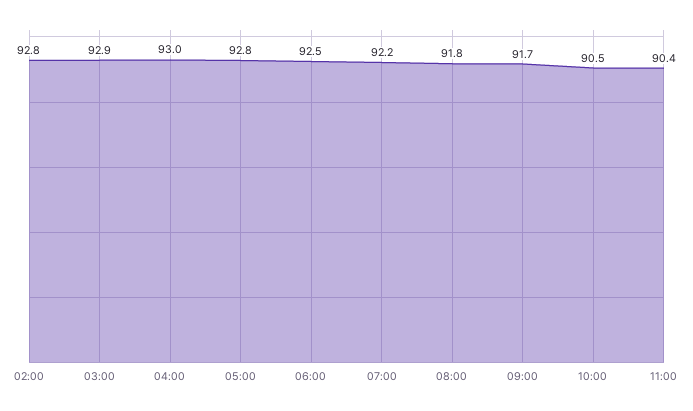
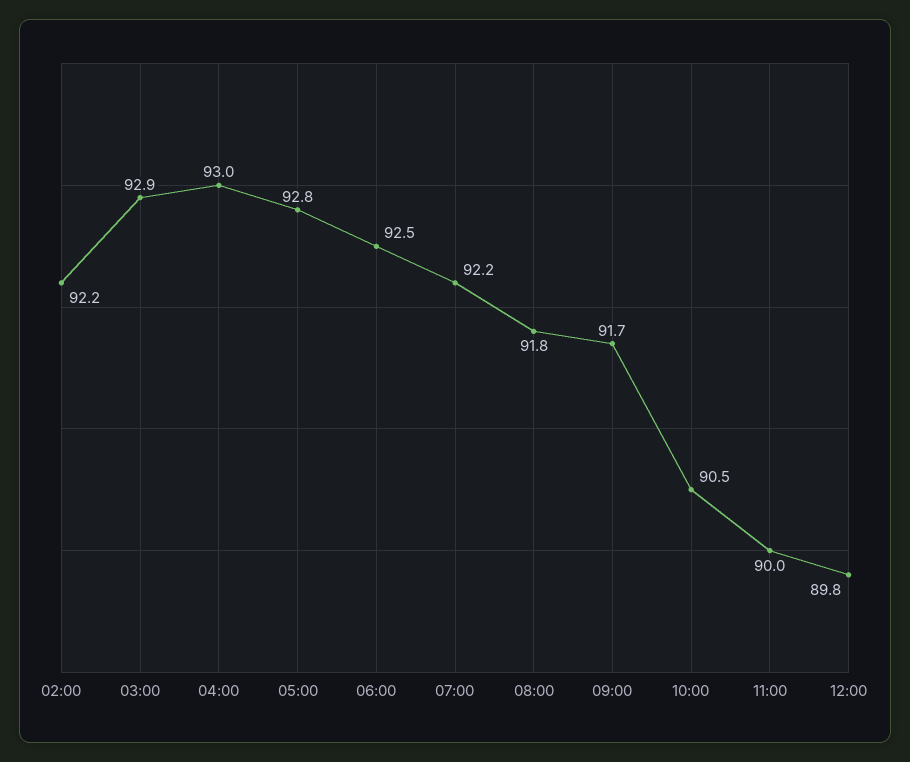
02:00: 92.8 -> 92.2
11:00: 90.4 -> 90
12:00: none -> 89.8

